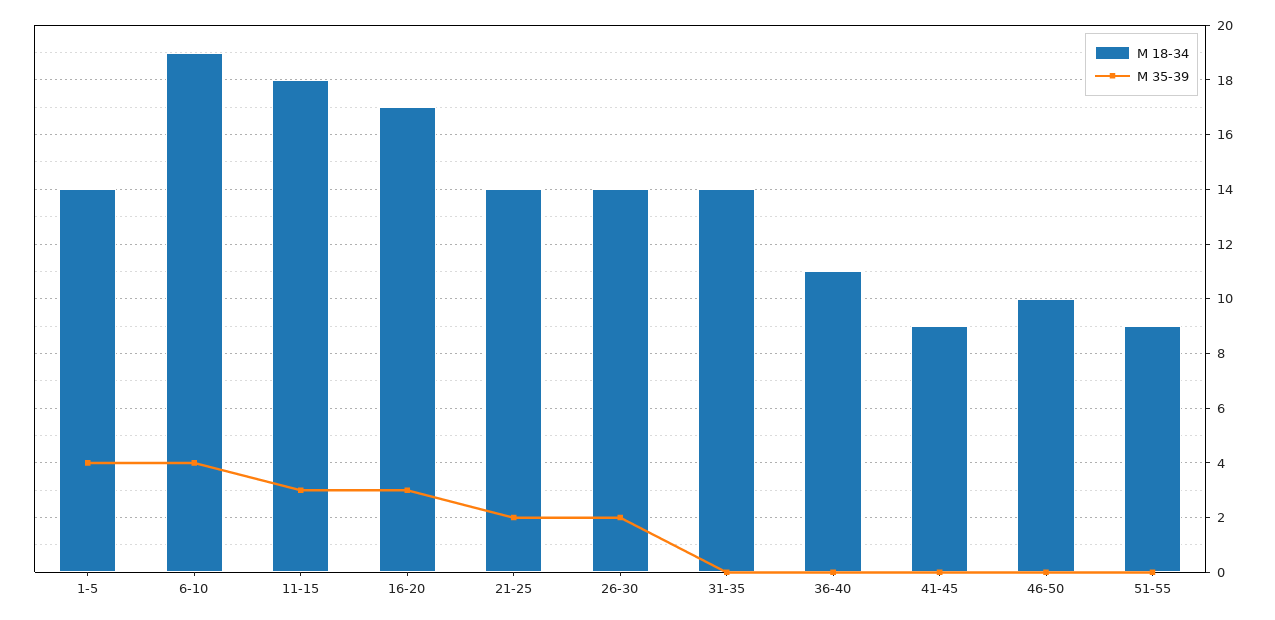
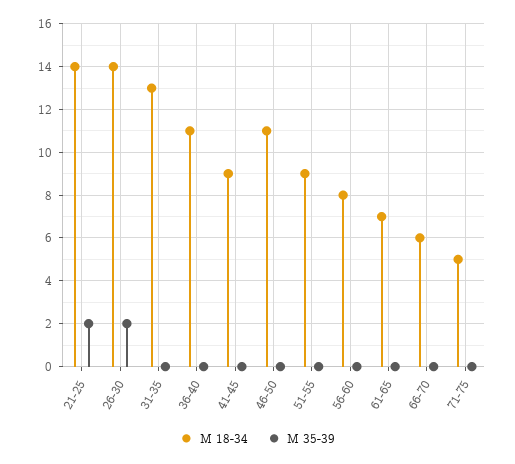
М 18-34, 1-5: 14 -> none
М 35-39, 1-5: 4 -> none
М 18-34, 6-10: 19 -> none
М 35-39, 6-10: 4 -> none
М 18-34, 11-15: 18 -> none
М 35-39, 11-15: 3 -> none
М 18-34, 16-20: 17 -> none
М 35-39, 16-20: 3 -> none
М 18-34, 31-35: 14 -> 13
М 18-34, 46-50: 10 -> 11
М 18-34, 56-60: none -> 8
М 35-39, 56-60: none -> 0
М 18-34, 61-65: none -> 7
М 35-39, 61-65: none -> 0
М 18-34, 66-70: none -> 6
М 35-39, 66-70: none -> 0
М 18-34, 71-75: none -> 5
М 35-39, 71-75: none -> 0

